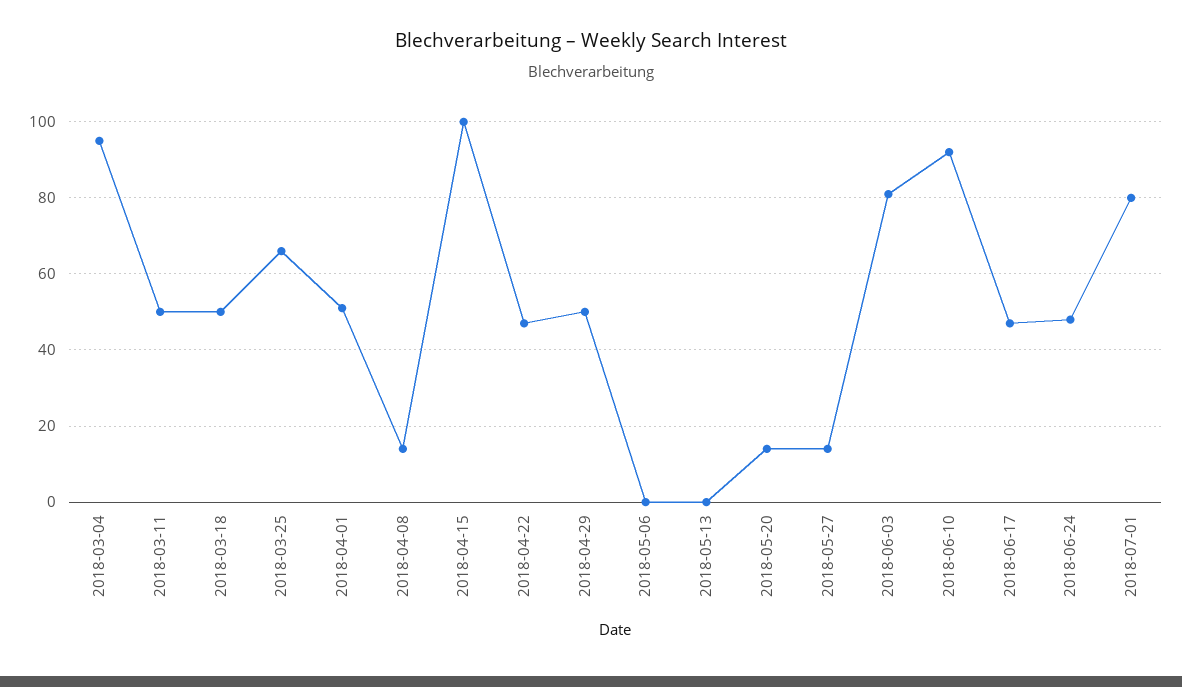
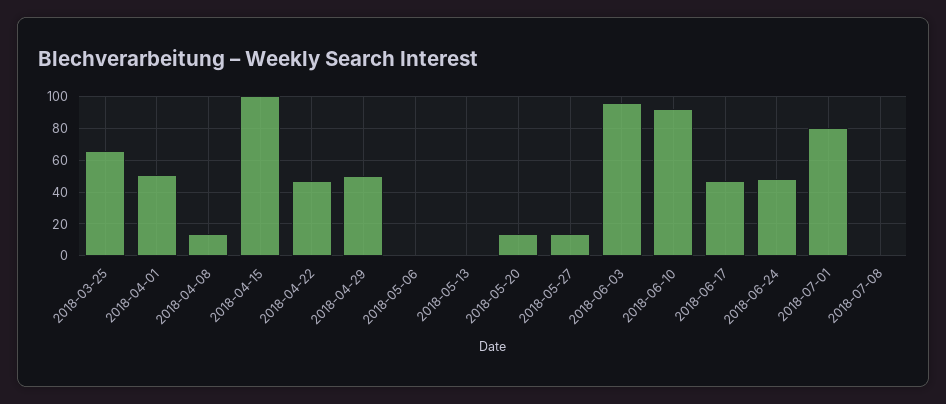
2018-03-04: 95 -> none
2018-03-11: 50 -> none
2018-03-18: 50 -> none
2018-06-03: 80 -> 95
2018-07-08: none -> 0

